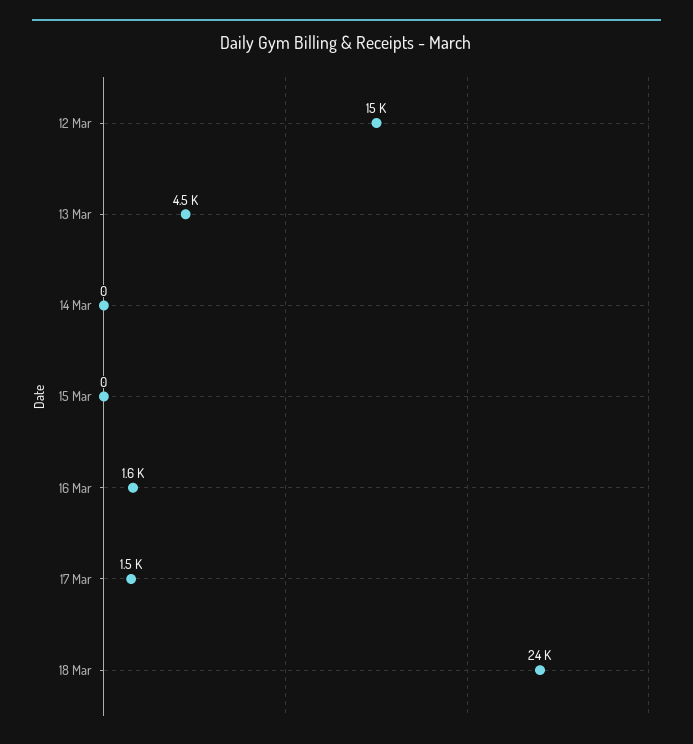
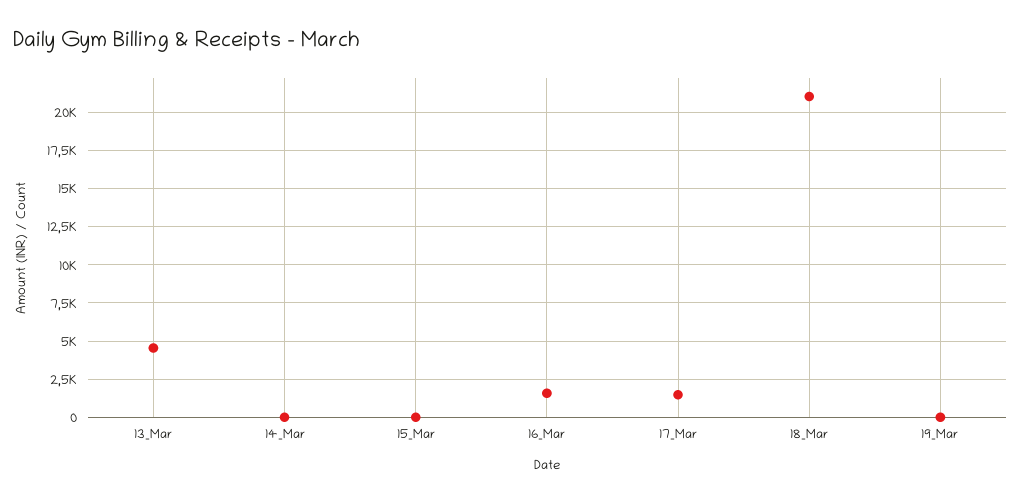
12 Mar: 15000 -> none
18 Mar: 24000 -> 21000
19_Mar: none -> 0

